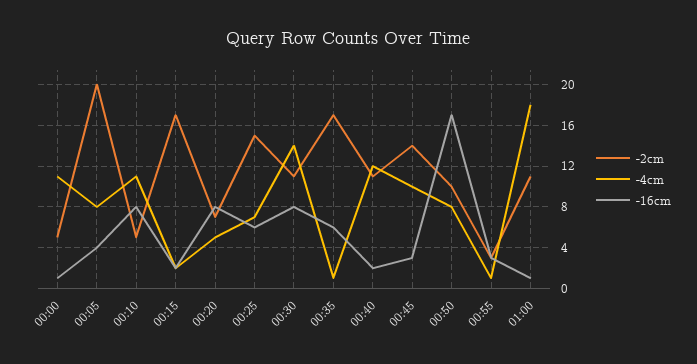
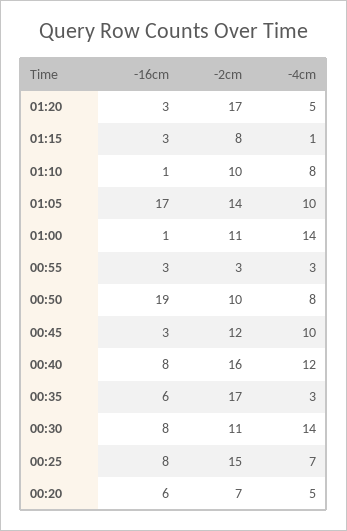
-2cm, 00:00: 5 -> none
-4cm, 00:00: 11 -> none
-16cm, 00:00: 1 -> none
-2cm, 00:05: 20 -> none
-4cm, 00:05: 8 -> none
-16cm, 00:05: 4 -> none
-2cm, 00:10: 5 -> none
-4cm, 00:10: 11 -> none
-16cm, 00:10: 8 -> none
-2cm, 00:15: 17 -> none
-4cm, 00:15: 2 -> none
-16cm, 00:15: 2 -> none
-16cm, 00:20: 8 -> 6
-16cm, 00:25: 6 -> 8
-4cm, 00:35: 1 -> 3
-2cm, 00:40: 11 -> 16
-16cm, 00:40: 2 -> 8
-2cm, 00:45: 14 -> 12
-16cm, 00:50: 17 -> 19
-4cm, 00:55: 1 -> 3
-4cm, 01:00: 18 -> 14
-16cm, 01:20: none -> 3
-2cm, 01:20: none -> 17
-4cm, 01:20: none -> 5
-16cm, 01:15: none -> 3
-2cm, 01:15: none -> 8
-4cm, 01:15: none -> 1
-16cm, 01:10: none -> 1
-2cm, 01:10: none -> 10
-4cm, 01:10: none -> 8
-16cm, 01:05: none -> 17
-2cm, 01:05: none -> 14
-4cm, 01:05: none -> 10

